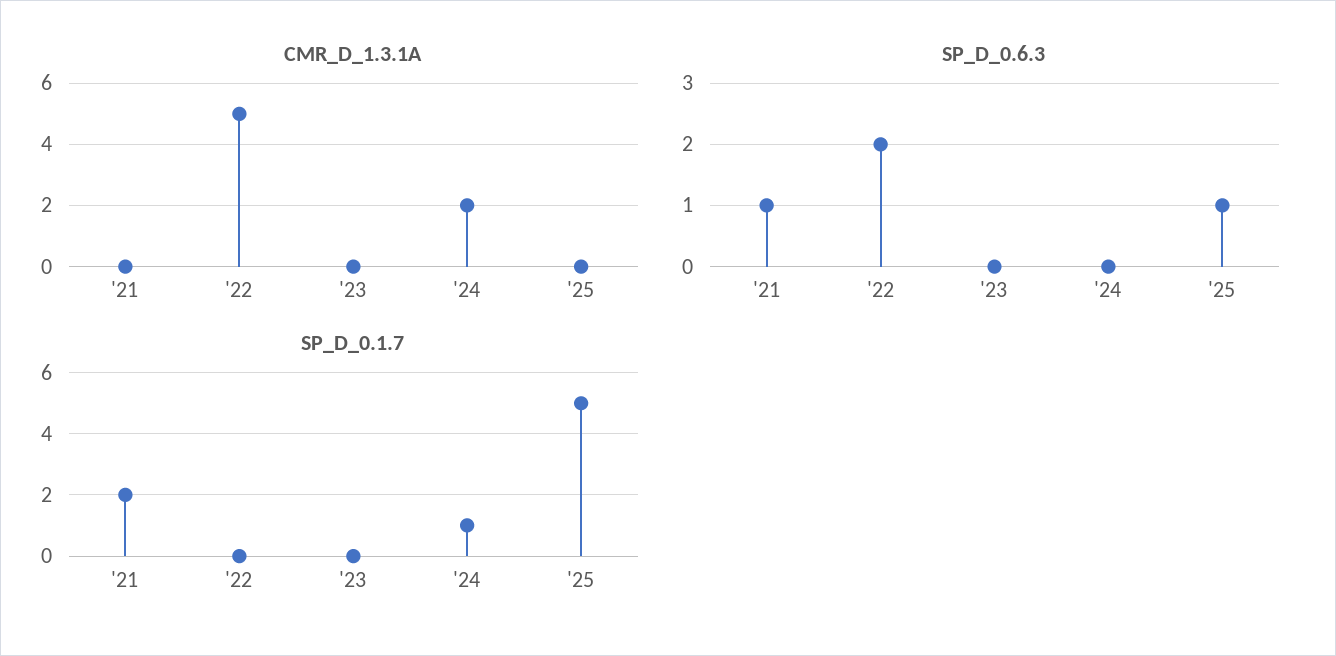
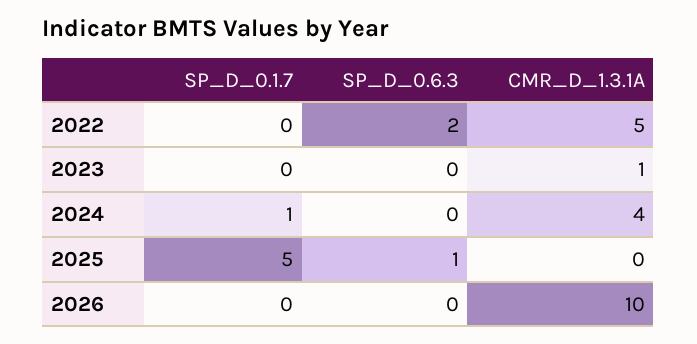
CMR_D_1.3.1A, '21: 0 -> none
CMR_D_1.3.1A, '23: 0 -> 1
CMR_D_1.3.1A, '24: 2 -> 4
SP_D_0.6.3, '21: 1 -> none
SP_D_0.1.7, '21: 2 -> none
SP_D_0.1.7, 2026: none -> 0
SP_D_0.6.3, 2026: none -> 0
CMR_D_1.3.1A, 2026: none -> 10

